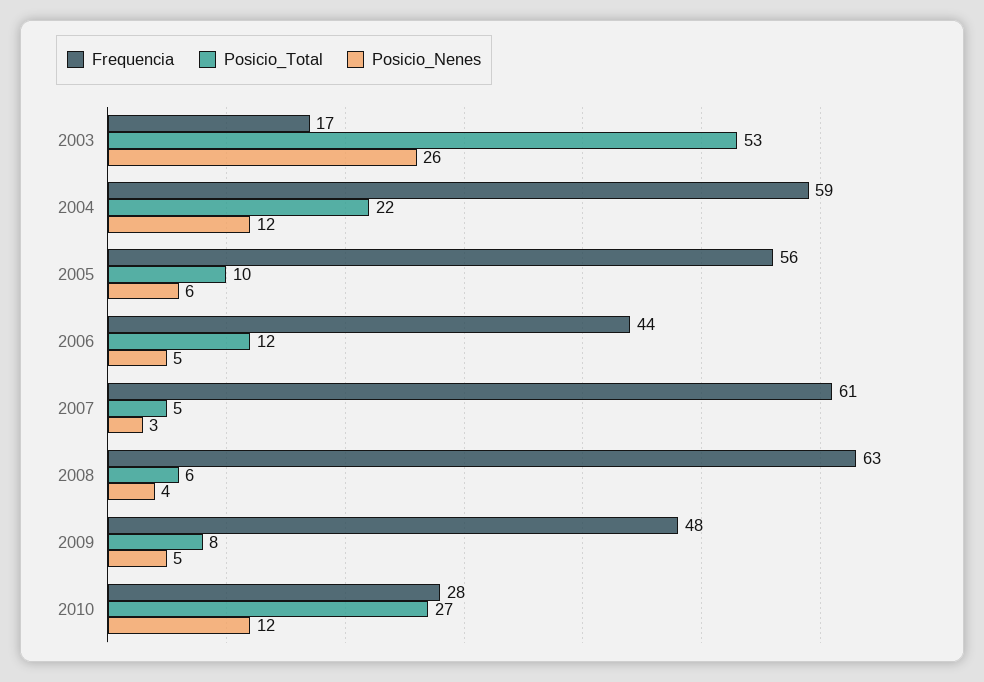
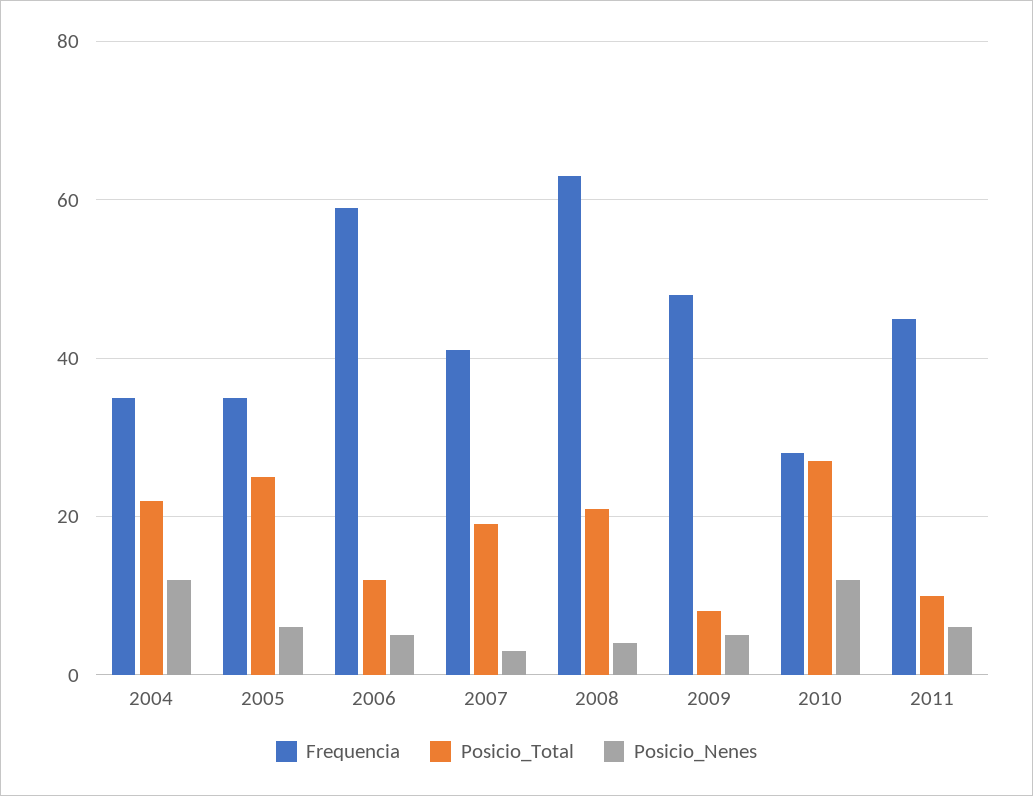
Frequencia, 2003: 17 -> none
Posicio_Total, 2003: 53 -> none
Posicio_Nenes, 2003: 26 -> none
Frequencia, 2004: 59 -> 35
Frequencia, 2005: 56 -> 35
Posicio_Total, 2005: 10 -> 25
Frequencia, 2006: 44 -> 60
Frequencia, 2007: 61 -> 40
Posicio_Total, 2007: 5 -> 20
Posicio_Total, 2008: 6 -> 20
Frequencia, 2011: none -> 45
Posicio_Total, 2011: none -> 10
Posicio_Nenes, 2011: none -> 5

